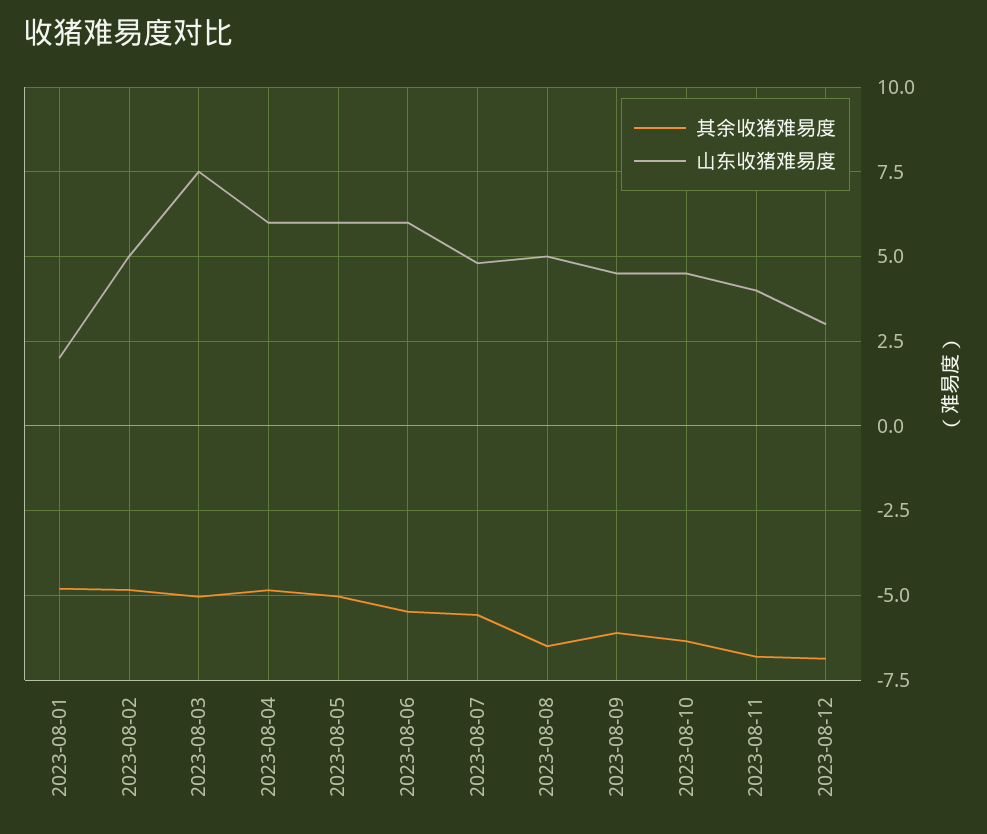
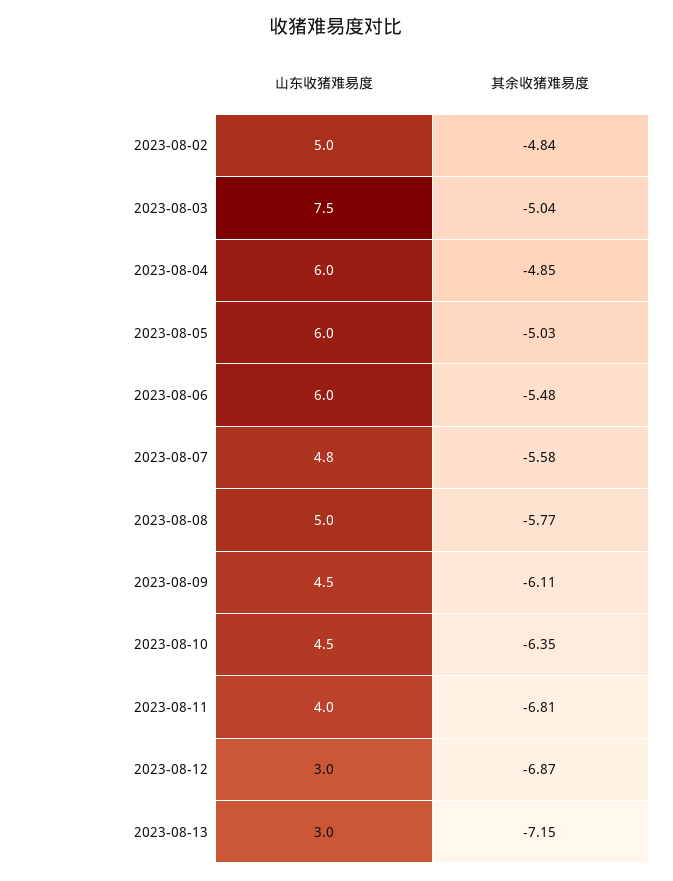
其余收猪难易度, 2023-08-01: -4.75 -> none
山东收猪难易度, 2023-08-01: 2 -> none
其余收猪难易度, 2023-08-08: -6.5 -> -5.77
山东收猪难易度, 2023-08-13: none -> 3
其余收猪难易度, 2023-08-13: none -> -7.15

